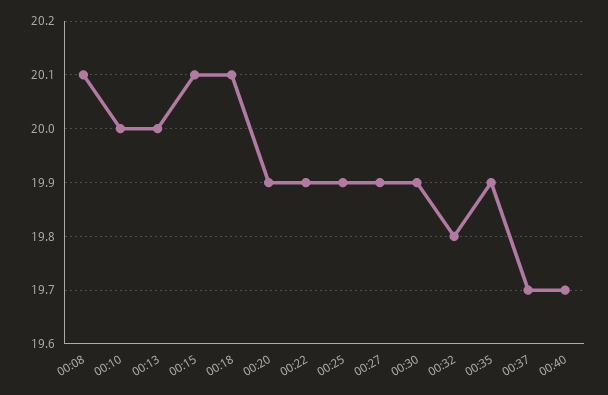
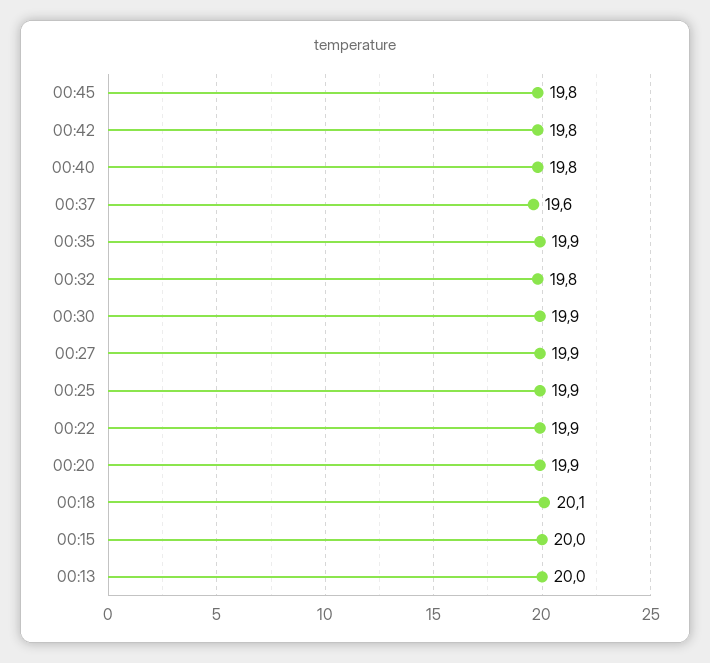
00:08: 20.1 -> none
00:10: 20 -> none
00:15: 20.1 -> 20
00:37: 19.7 -> 19.6
00:40: 19.7 -> 19.8
00:45: none -> 19.8
00:42: none -> 19.8

